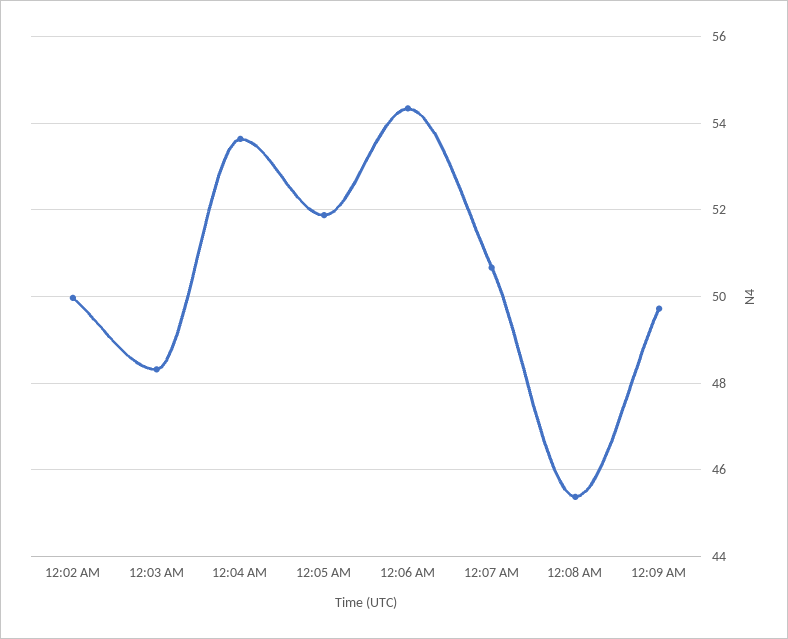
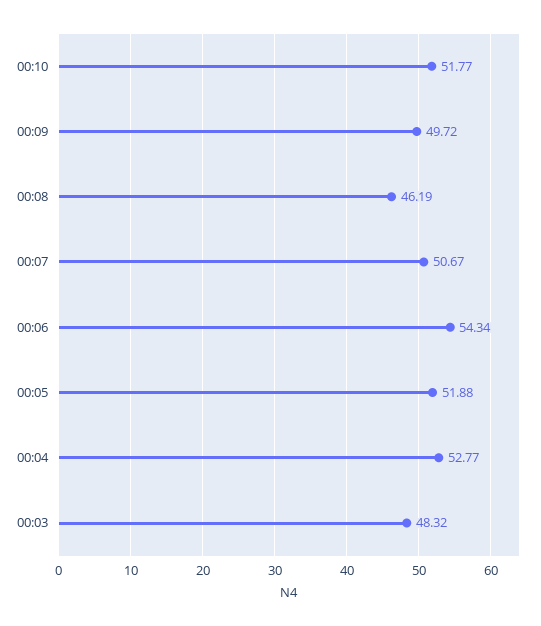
12:02 AM: 50 -> none
12:04 AM: 53.6 -> 52.77
12:08 AM: 45.4 -> 46.19
00:10: none -> 51.77

